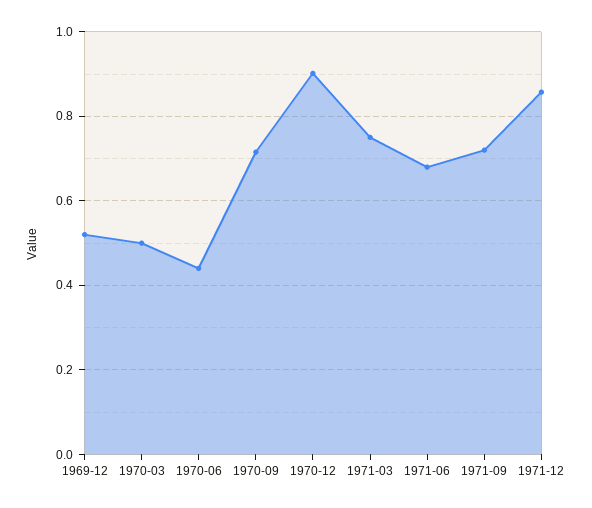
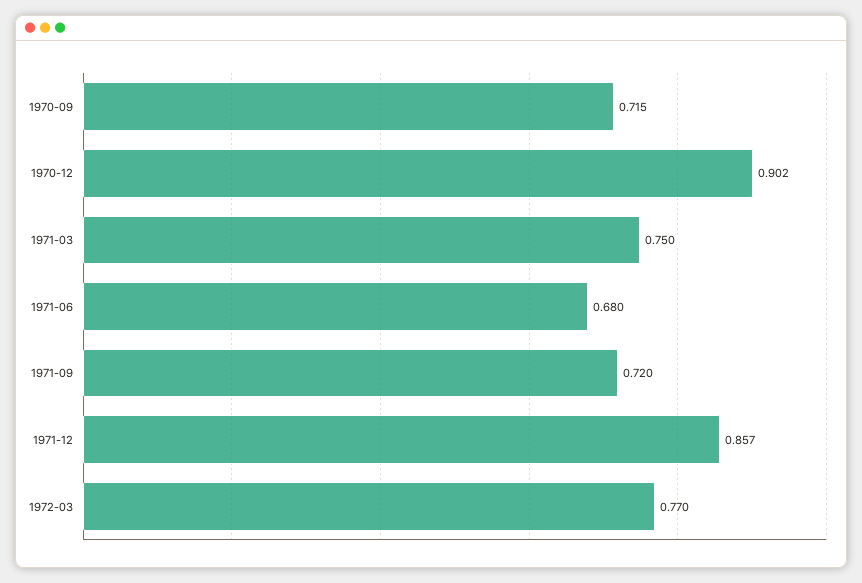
1969-12: 0.52 -> none
1970-03: 0.5 -> none
1970-06: 0.44 -> none
1972-03: none -> 0.77

